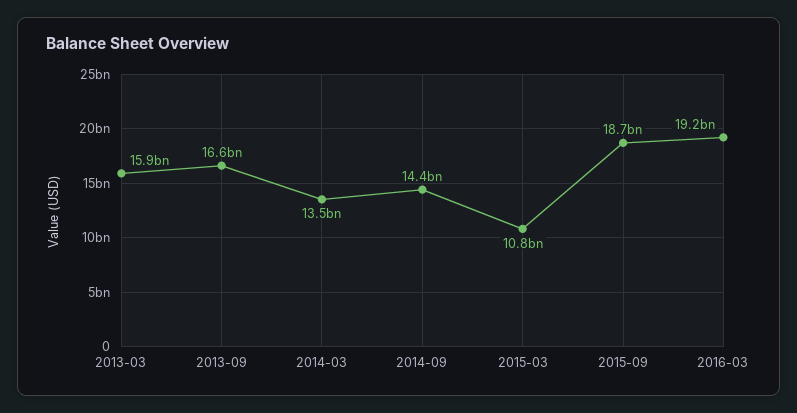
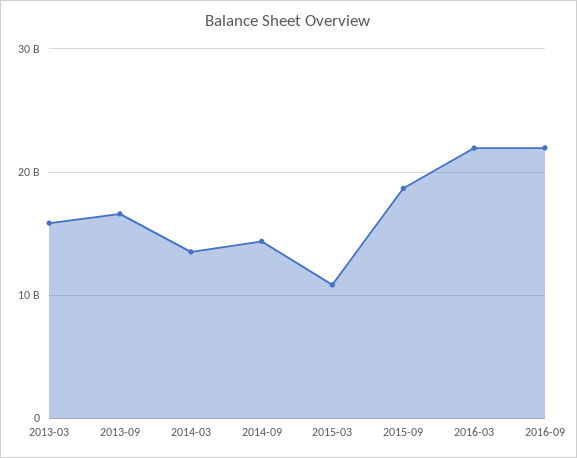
2016-03: 19200000000 -> 22000000000
2016-09: none -> 22000000000

